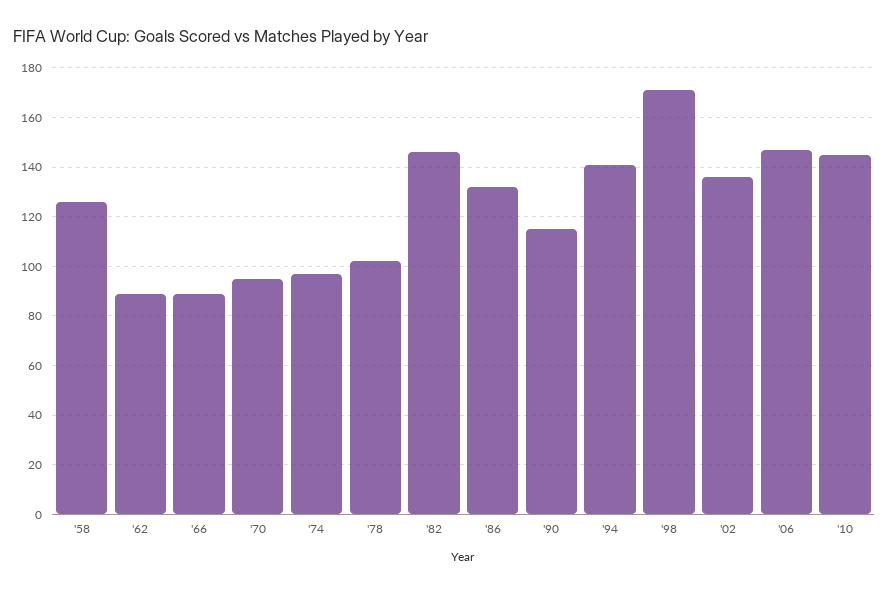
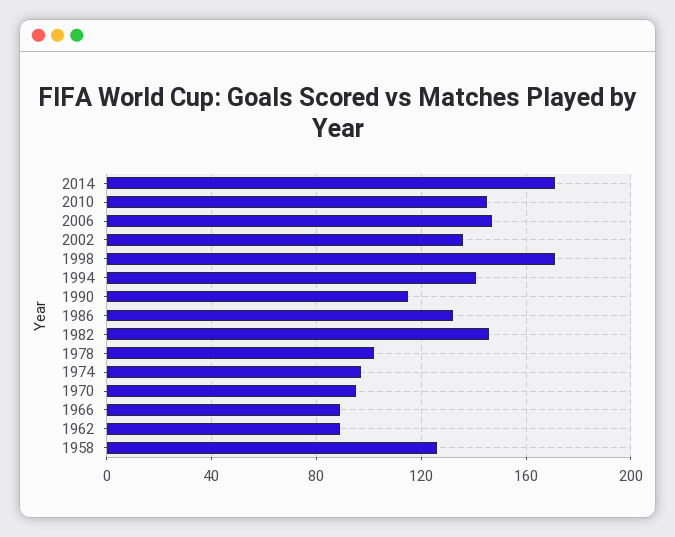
2014: none -> 170

